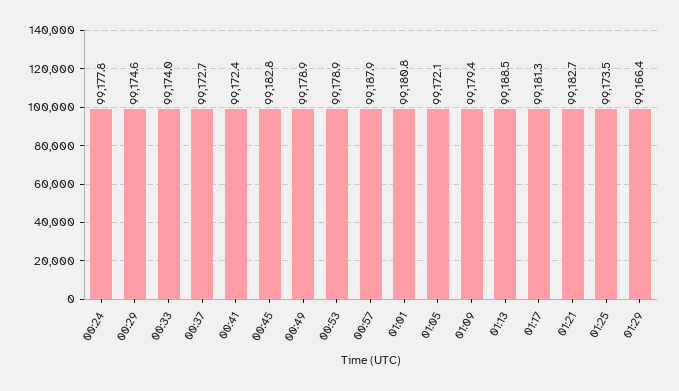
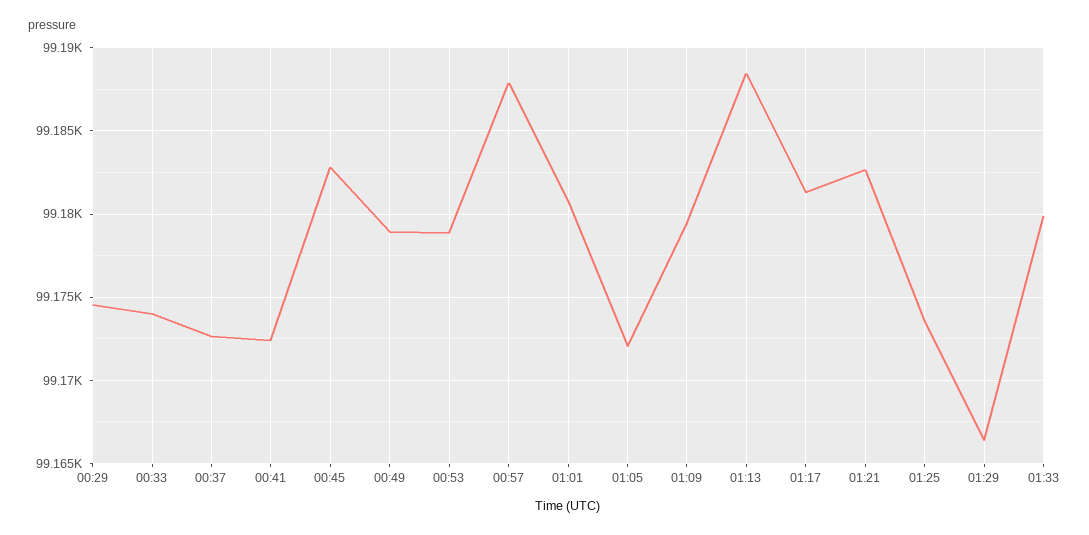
00:24: 99177.8 -> none
01:33: none -> 99180

